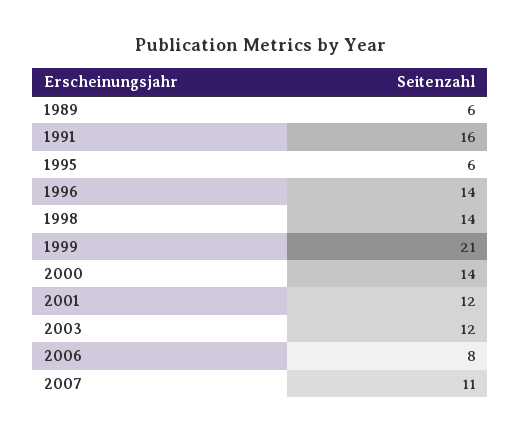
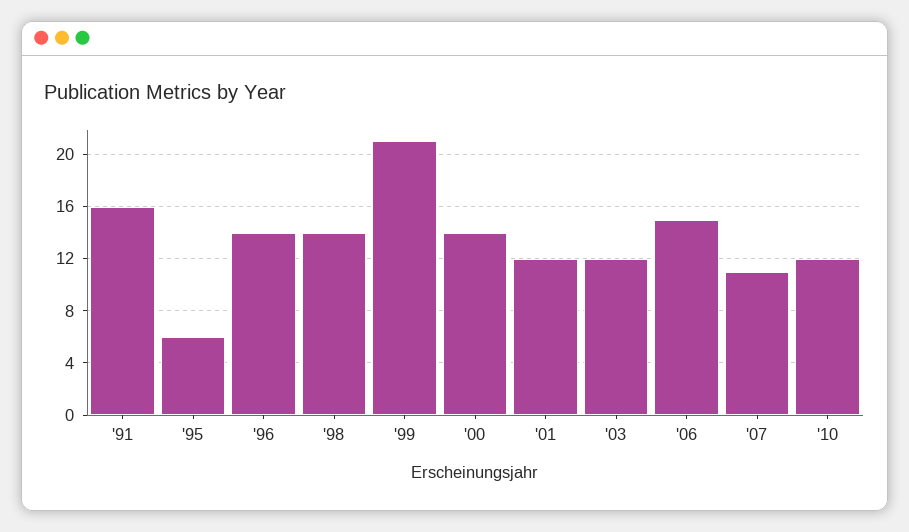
1989: 6 -> none
2006: 8 -> 15
'10: none -> 12

